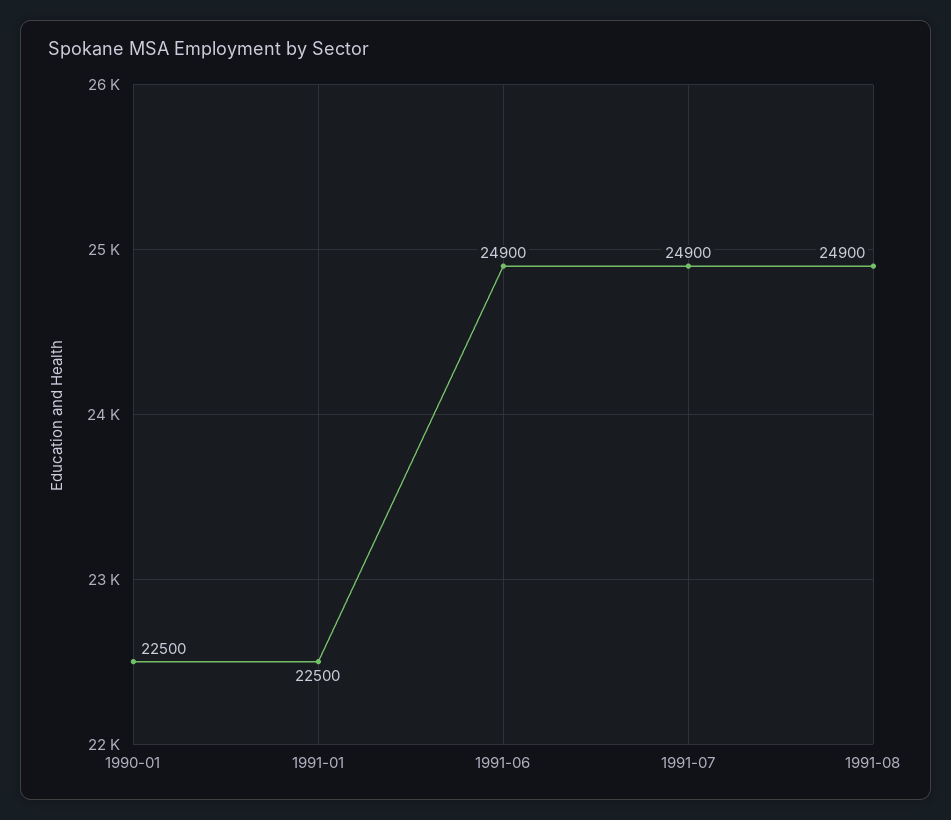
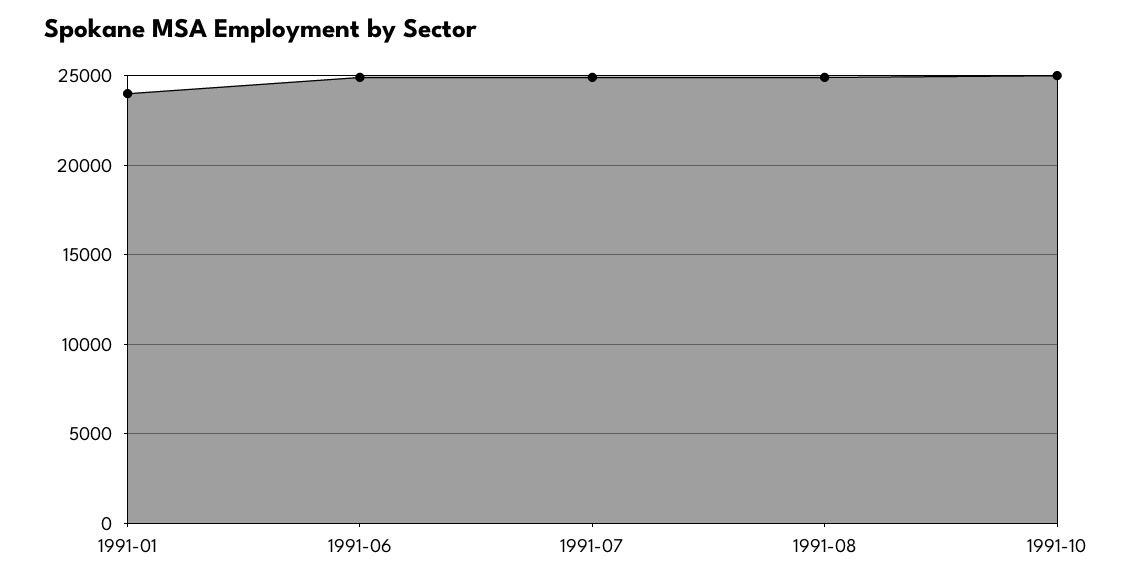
1990-01: 22500 -> none
1991-01: 22500 -> 24000
1991-10: none -> 25000

